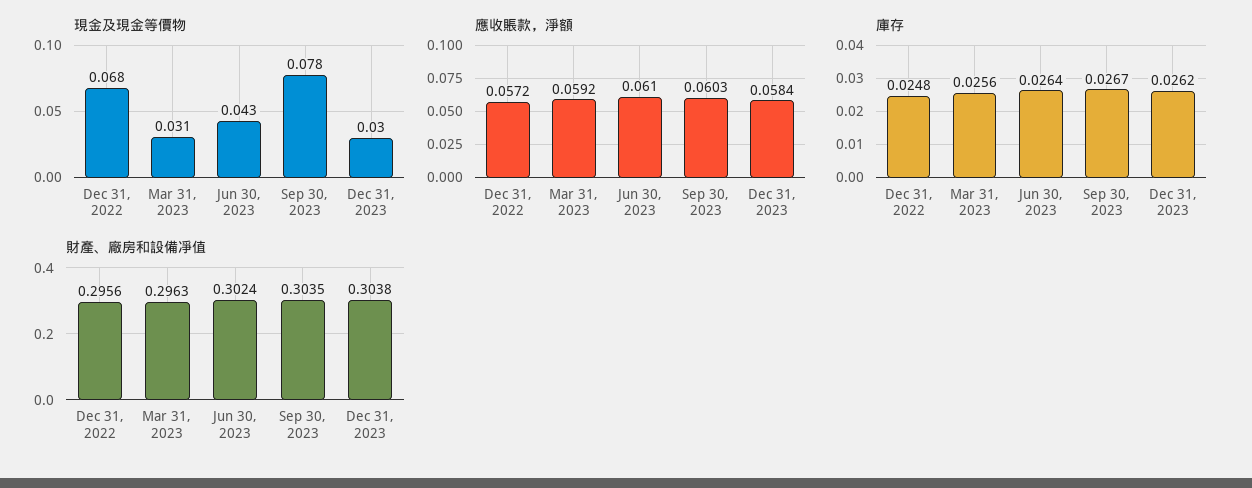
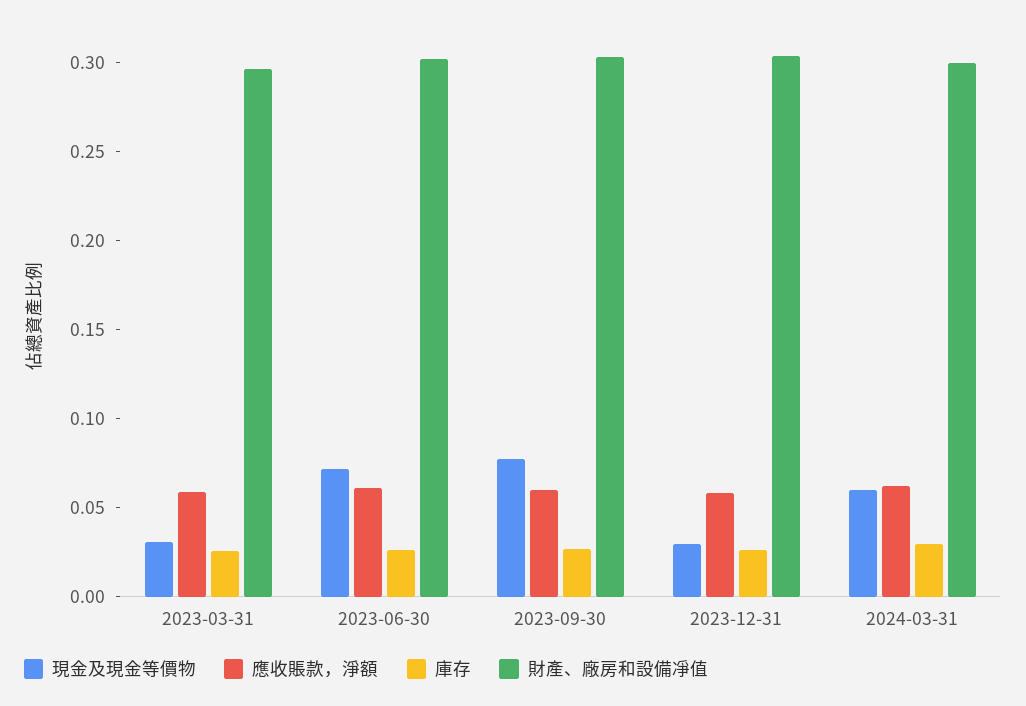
現金及現金等價物, Dec 31, 2022: 0.068 -> none
現金及現金等價物, Jun 30, 2023: 0.043 -> 0.07
應收賬款，淨額, Dec 31, 2022: 0.0572 -> none
庫存, Dec 31, 2022: 0.0248 -> none
財產、廠房和設備凈值, Dec 31, 2022: 0.2956 -> none
現金及現金等價物, 2024-03-31: none -> 0.06
應收賬款，淨額, 2024-03-31: none -> 0.06
庫存, 2024-03-31: none -> 0.03
財產、廠房和設備凈值, 2024-03-31: none -> 0.3

